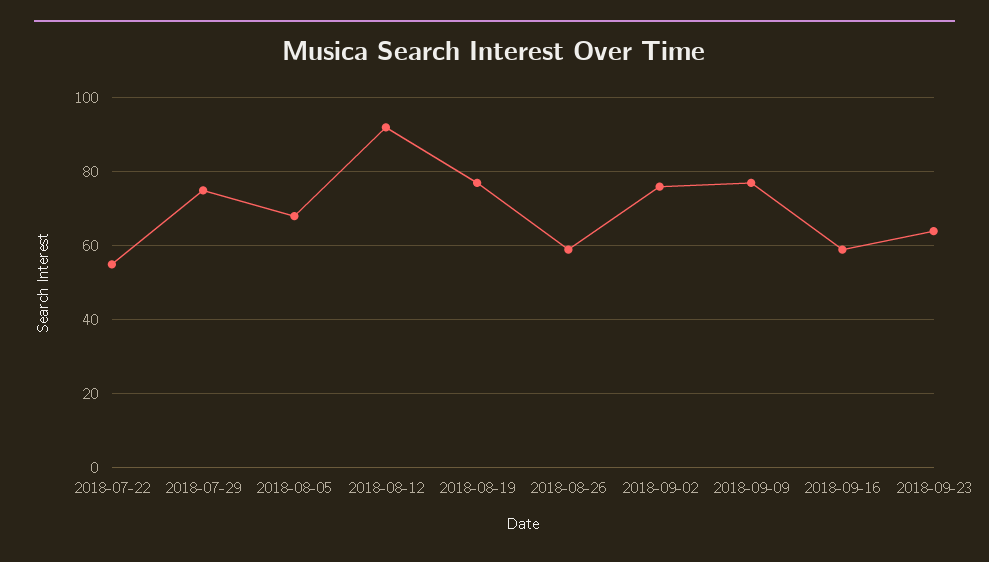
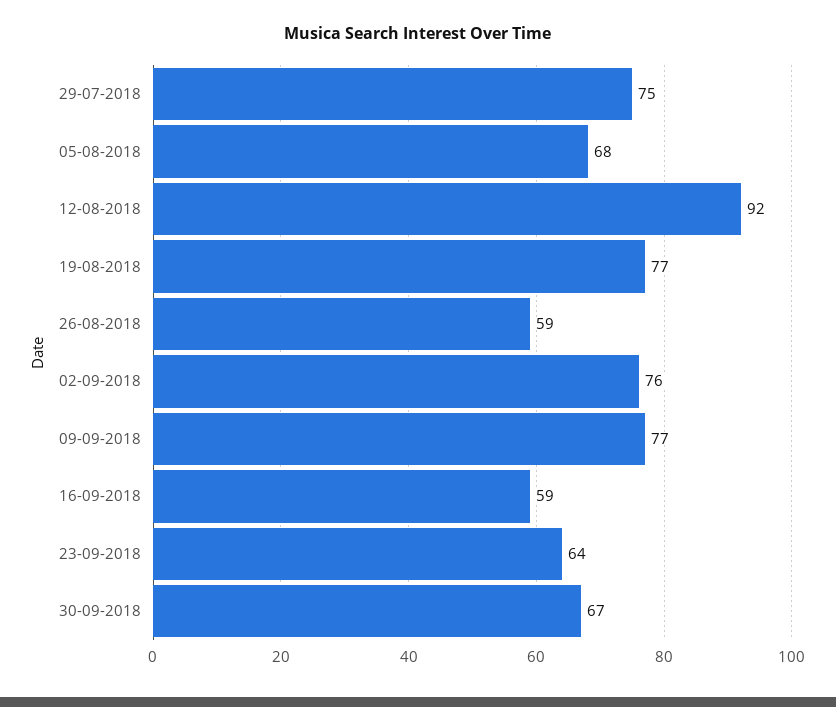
2018-07-22: 55 -> none
30-09-2018: none -> 67

